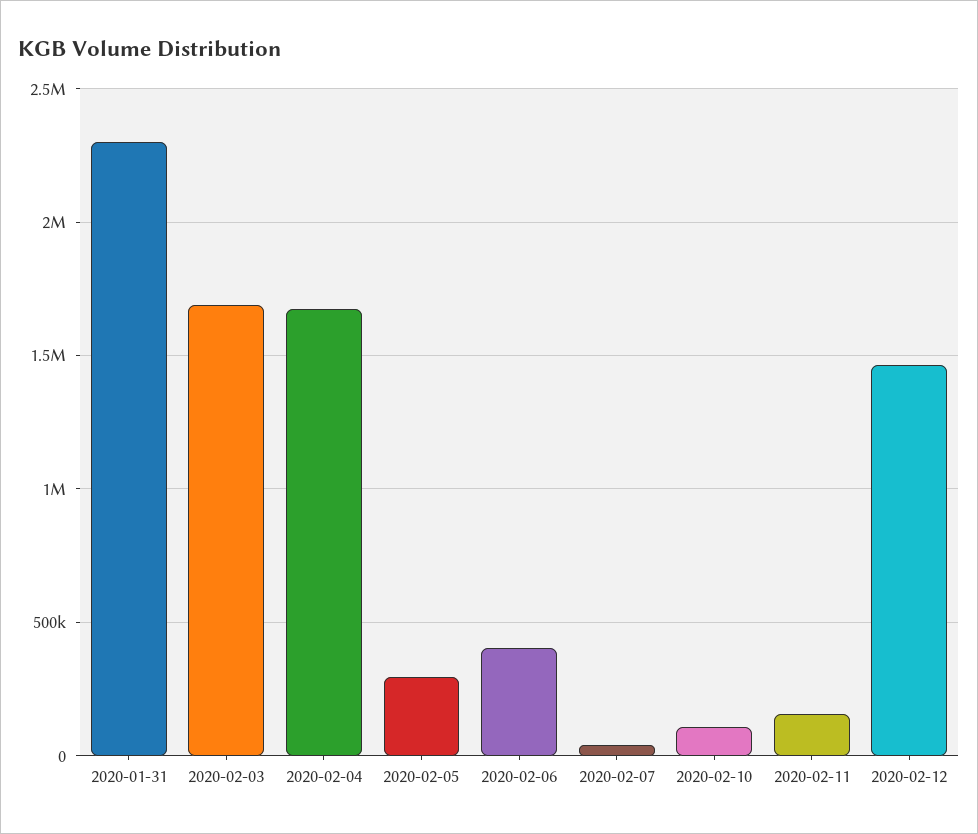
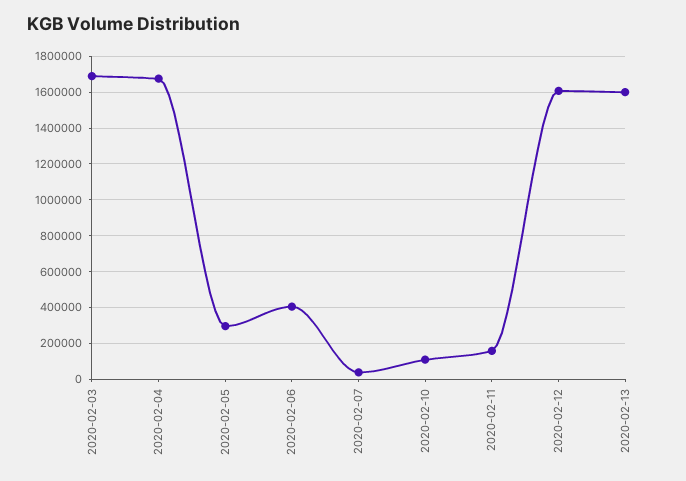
2020-01-31: 2300000 -> none
2020-02-12: 1450000 -> 1600000
2020-02-13: none -> 1600000

